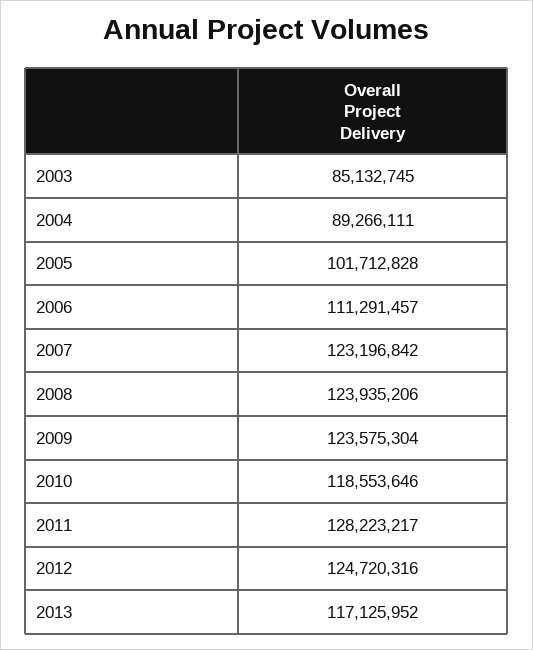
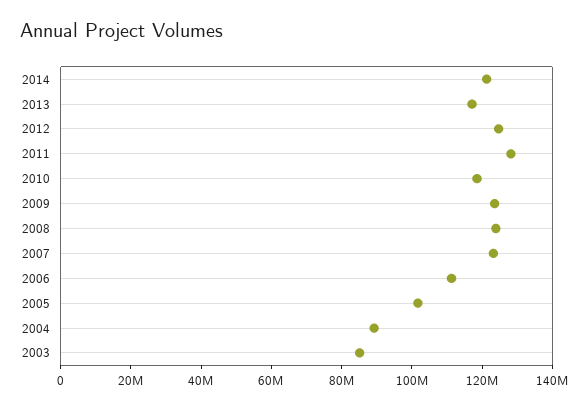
2014: none -> 120000000

